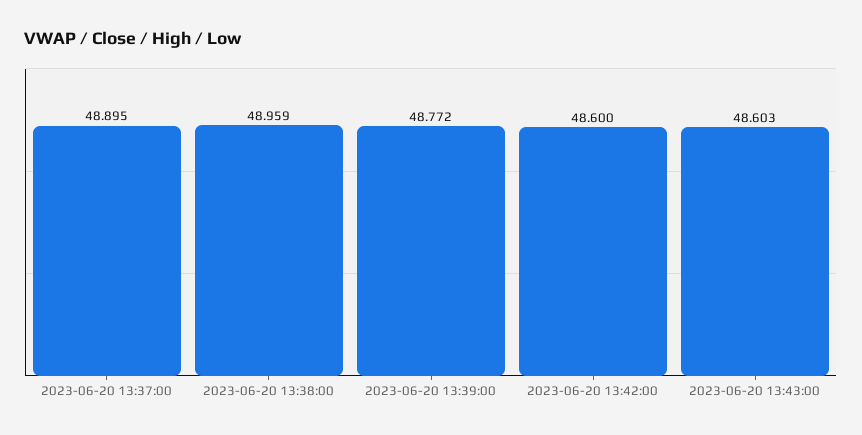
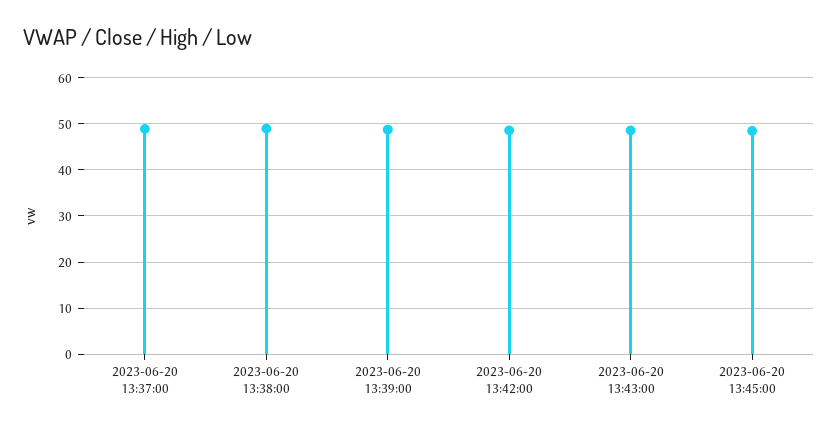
2023-06-20 13:45:00: none -> 48

